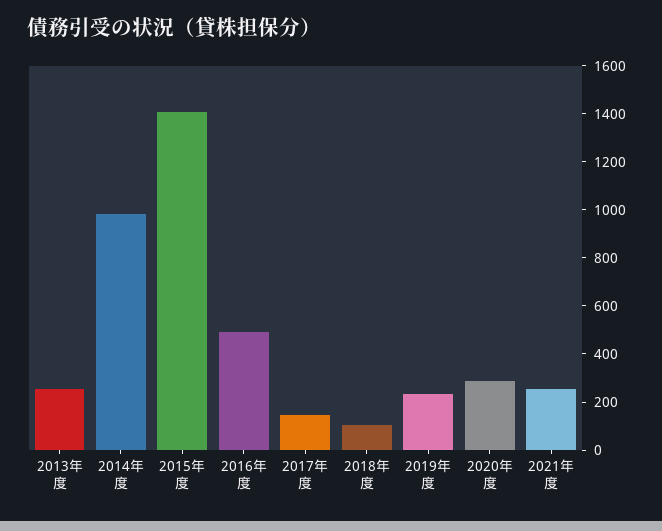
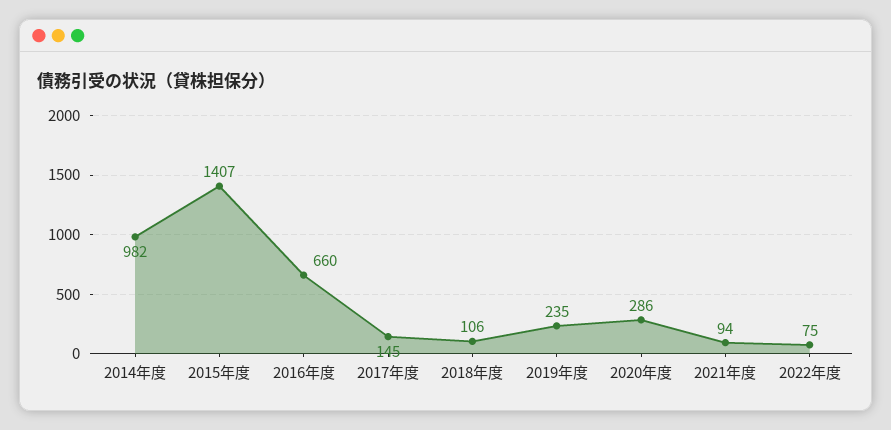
2013年度: 250 -> none
2016年度: 500 -> 660
2021年度: 250 -> 94
2022年度: none -> 75

